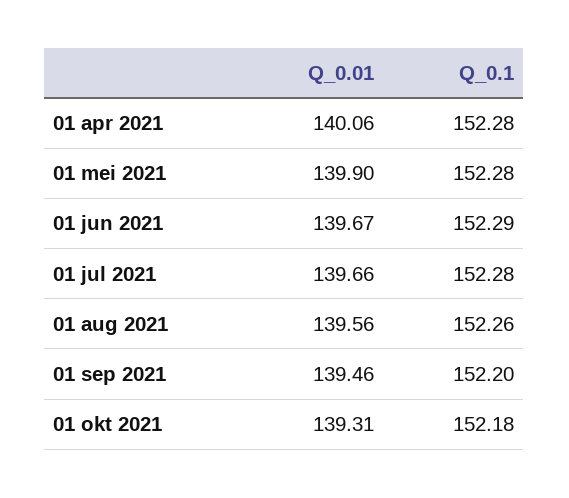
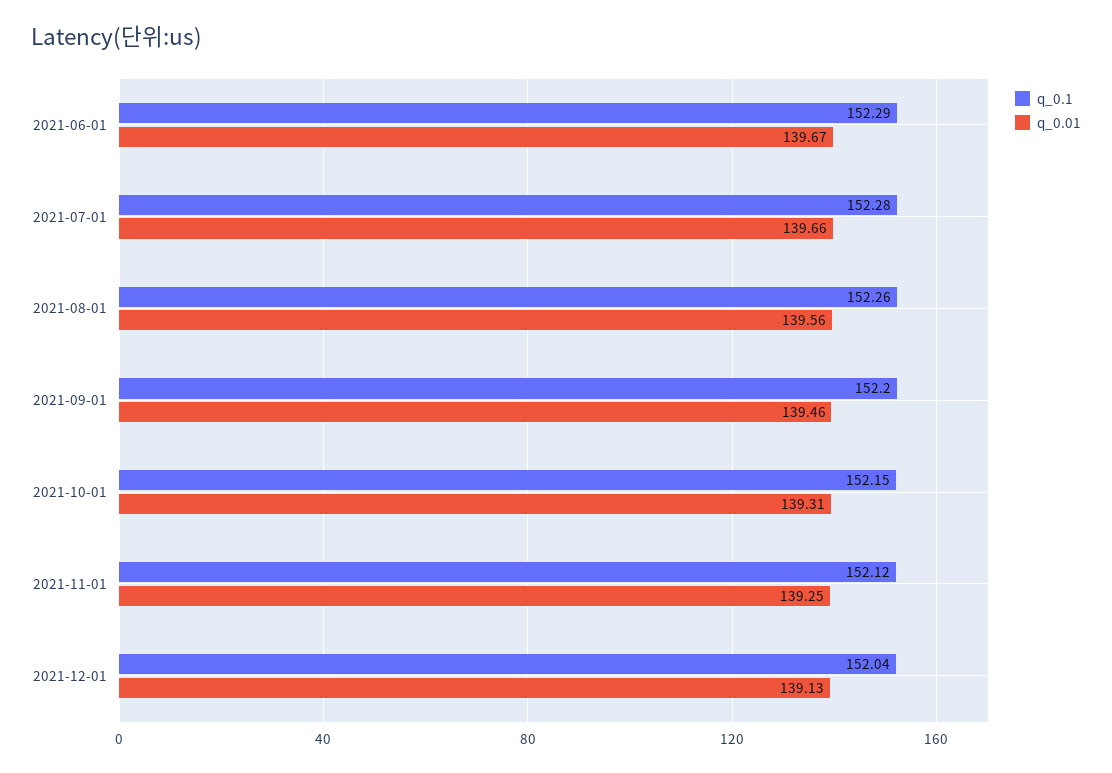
Q_0.01, 01 apr 2021: 140.06 -> none
Q_0.1, 01 apr 2021: 152.28 -> none
Q_0.01, 01 mei 2021: 139.9 -> none
Q_0.1, 01 mei 2021: 152.28 -> none
Q_0.1, 01 okt 2021: 152.18 -> 152.15
Q_0.1, 2021-11-01: none -> 152.12
Q_0.01, 2021-11-01: none -> 139.25
Q_0.1, 2021-12-01: none -> 152.04
Q_0.01, 2021-12-01: none -> 139.13

